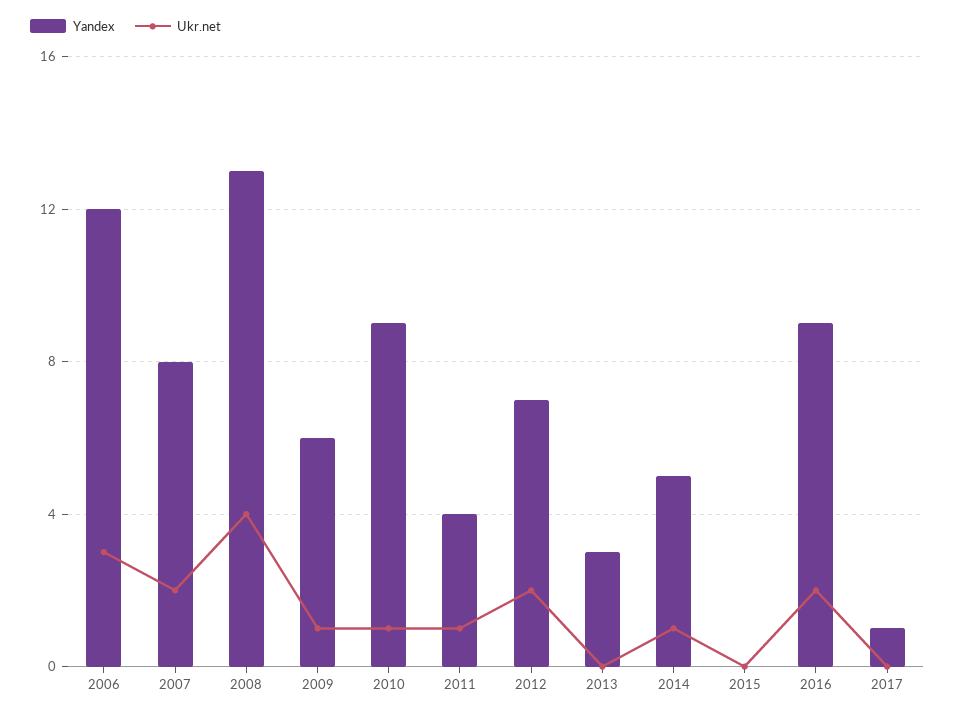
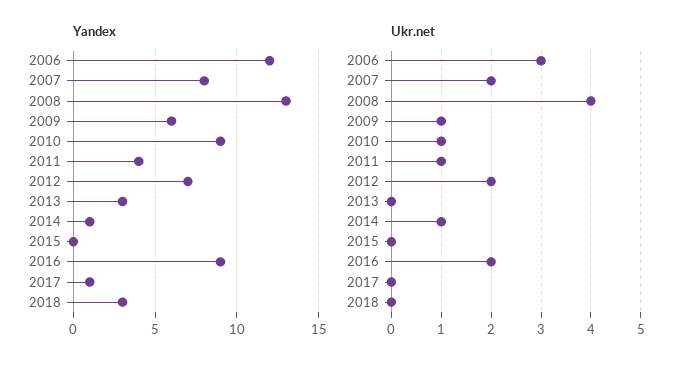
Yandex, 2014: 5 -> 1
Yandex, 2018: none -> 3
Ukr.net, 2018: none -> 0

